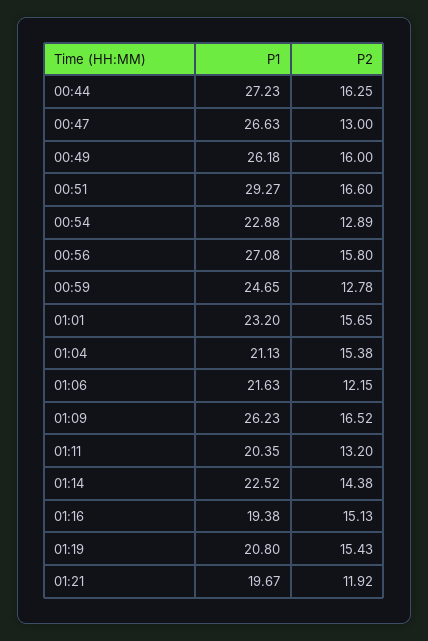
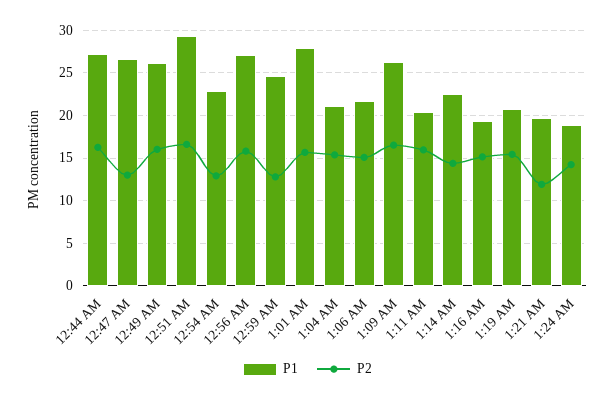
P1, 01:01: 23.2 -> 28
P2, 01:06: 12.15 -> 15
P2, 01:11: 13.2 -> 16
P1, 1:24 AM: none -> 19
P2, 1:24 AM: none -> 14

